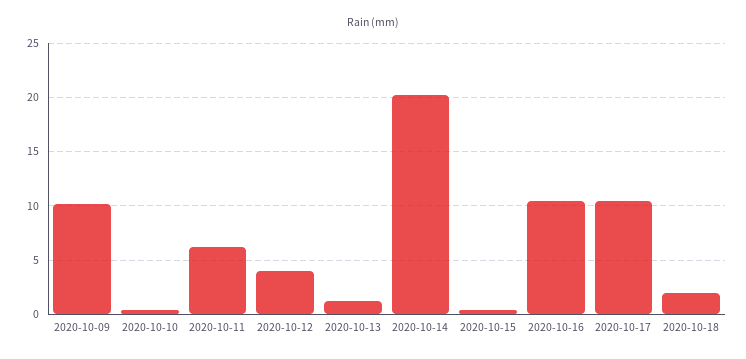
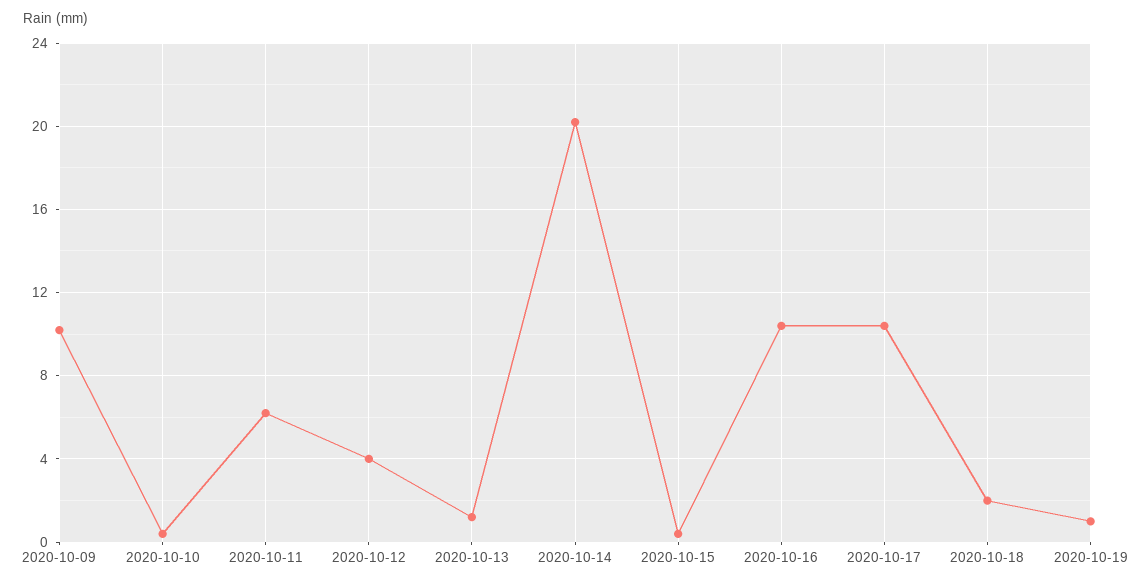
2020-10-19: none -> 1

